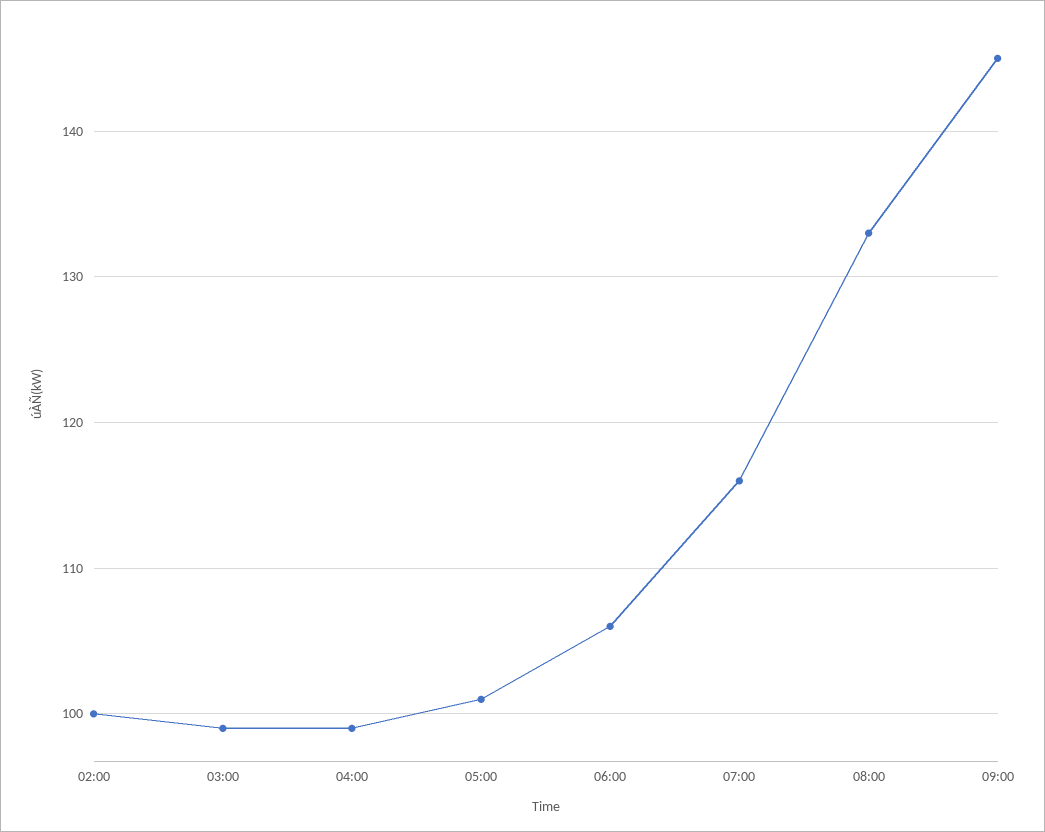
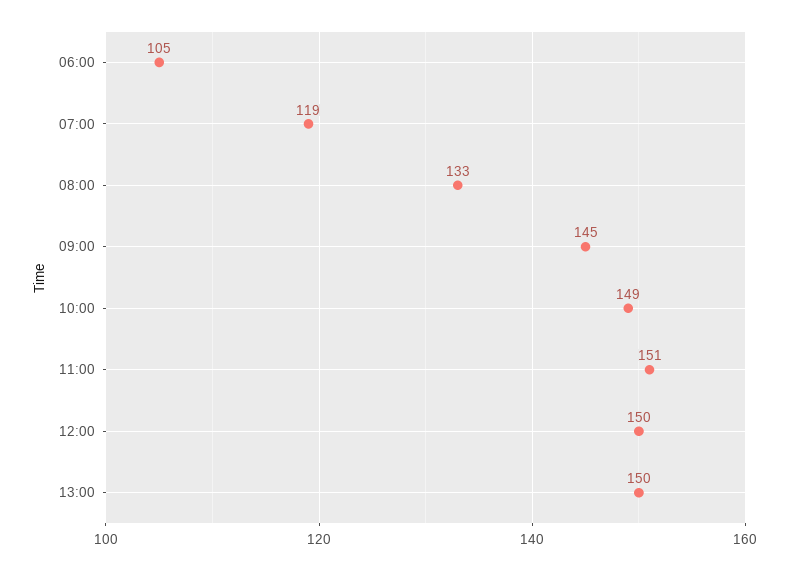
02:00: 100 -> none
03:00: 99 -> none
04:00: 99 -> none
05:00: 101 -> none
06:00: 106 -> 105
07:00: 116 -> 119
10:00: none -> 149
11:00: none -> 151
12:00: none -> 150
13:00: none -> 150

